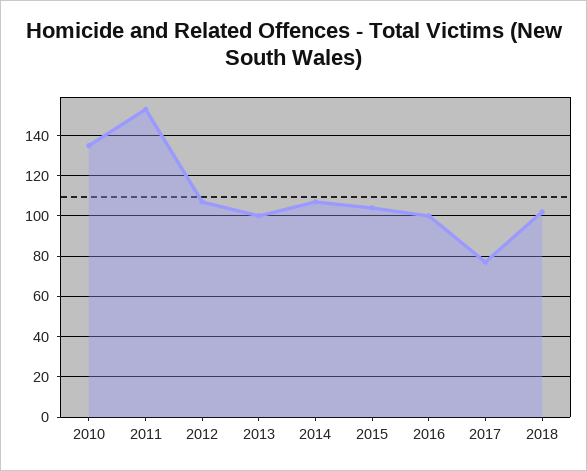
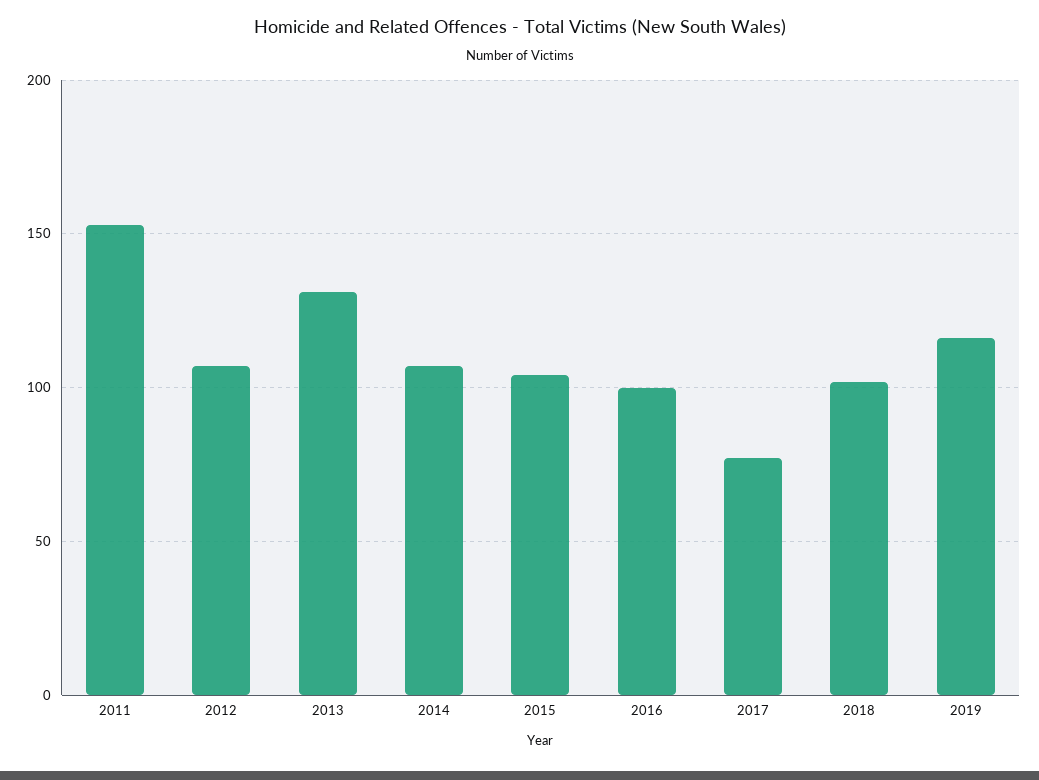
2010: 135 -> none
2013: 100 -> 130
2019: none -> 115

